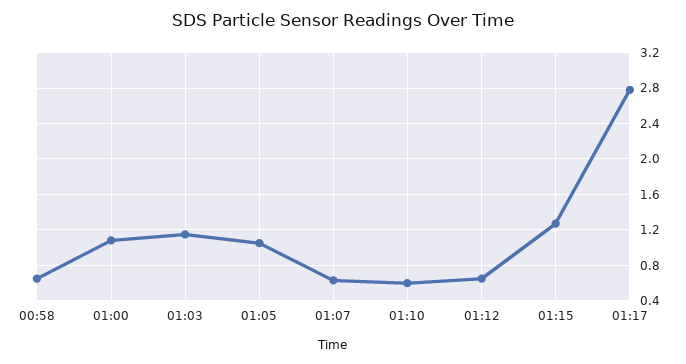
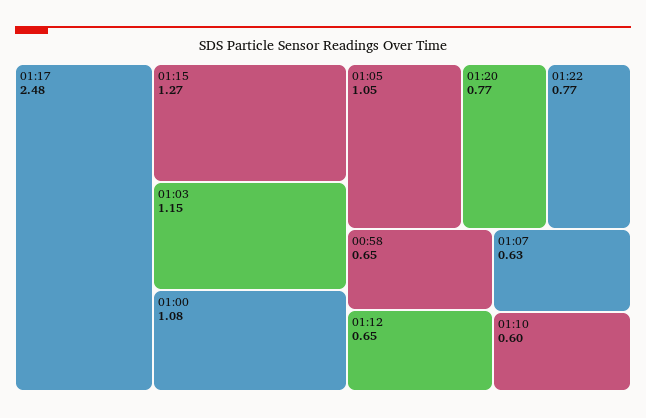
01:17: 2.8 -> 2.48
01:20: none -> 0.77
01:22: none -> 0.77

